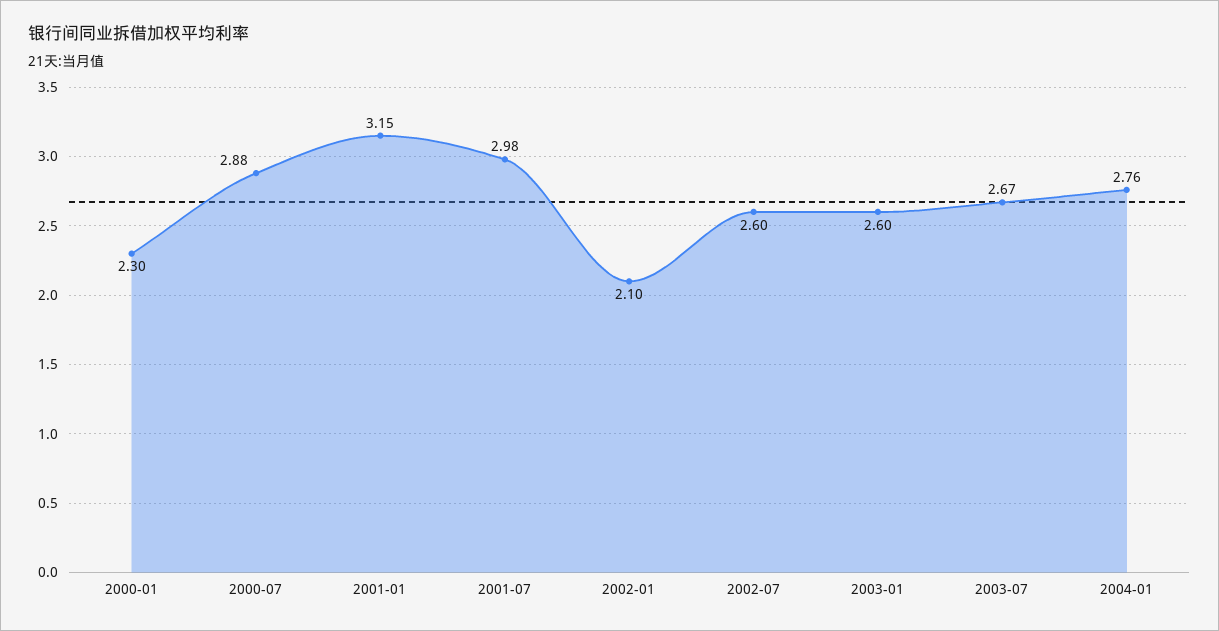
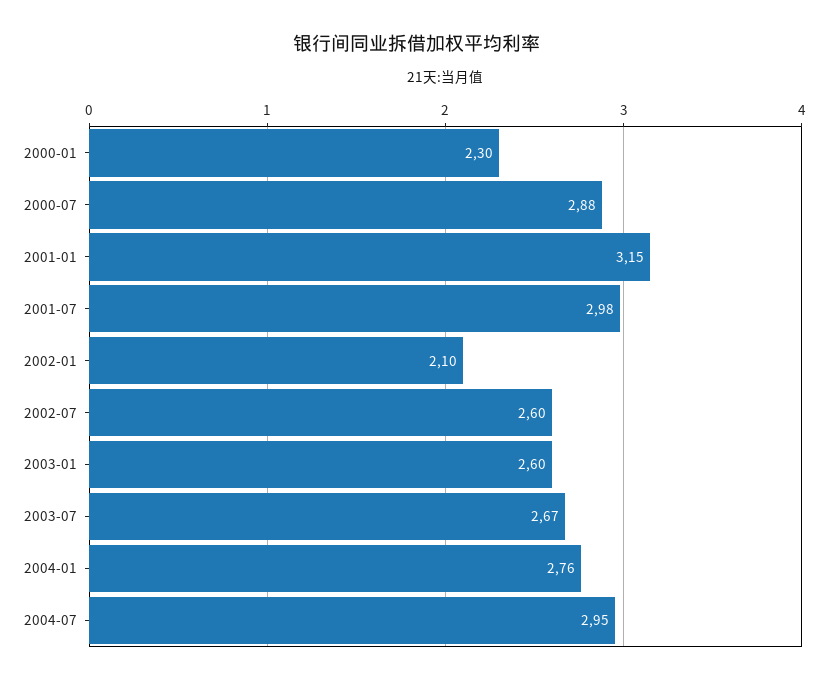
2004-07: none -> 2.95

